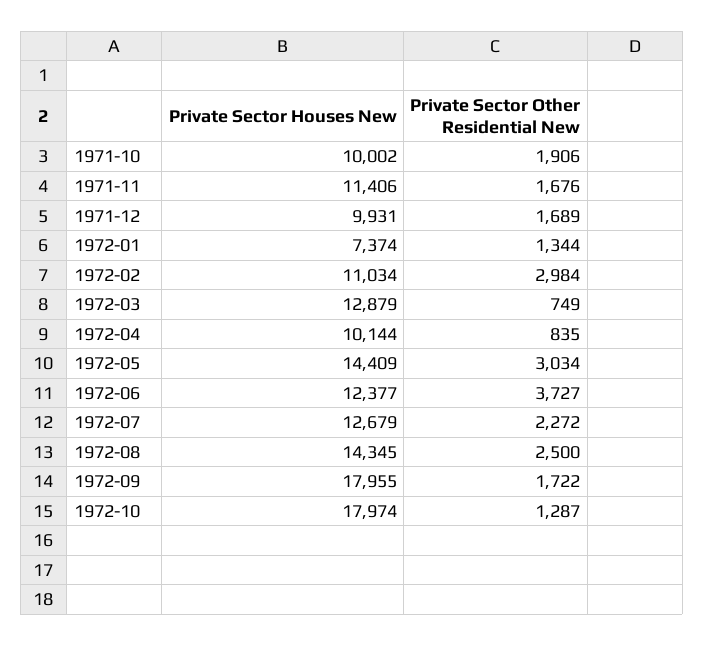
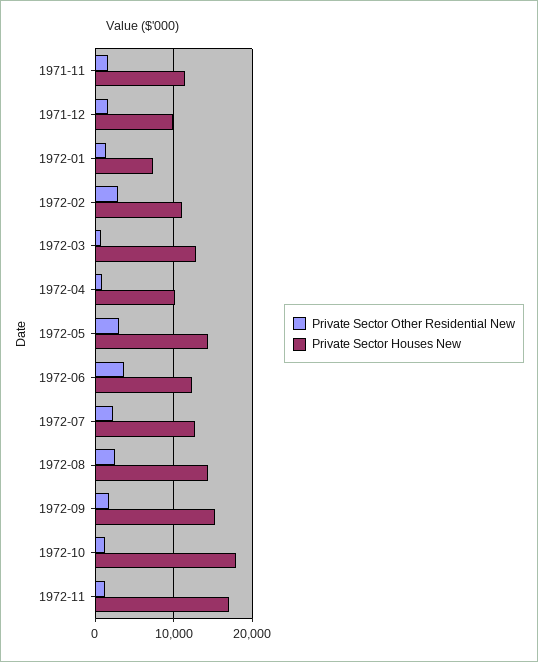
Private Sector Houses New, 1971-10: 10002 -> none
Private Sector Other Residential New, 1971-10: 1906 -> none
Private Sector Houses New, 1972-09: 17955 -> 15000
Private Sector Other Residential New, 1972-11: none -> 1000
Private Sector Houses New, 1972-11: none -> 17000

